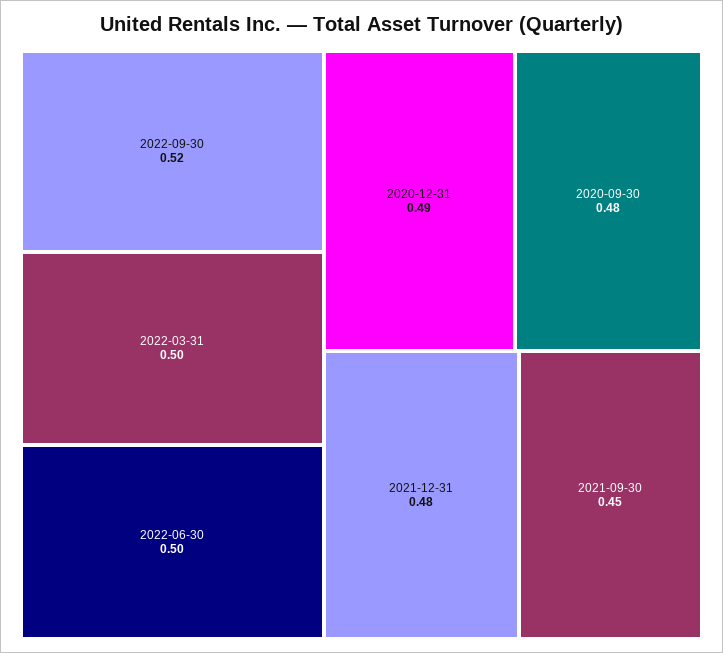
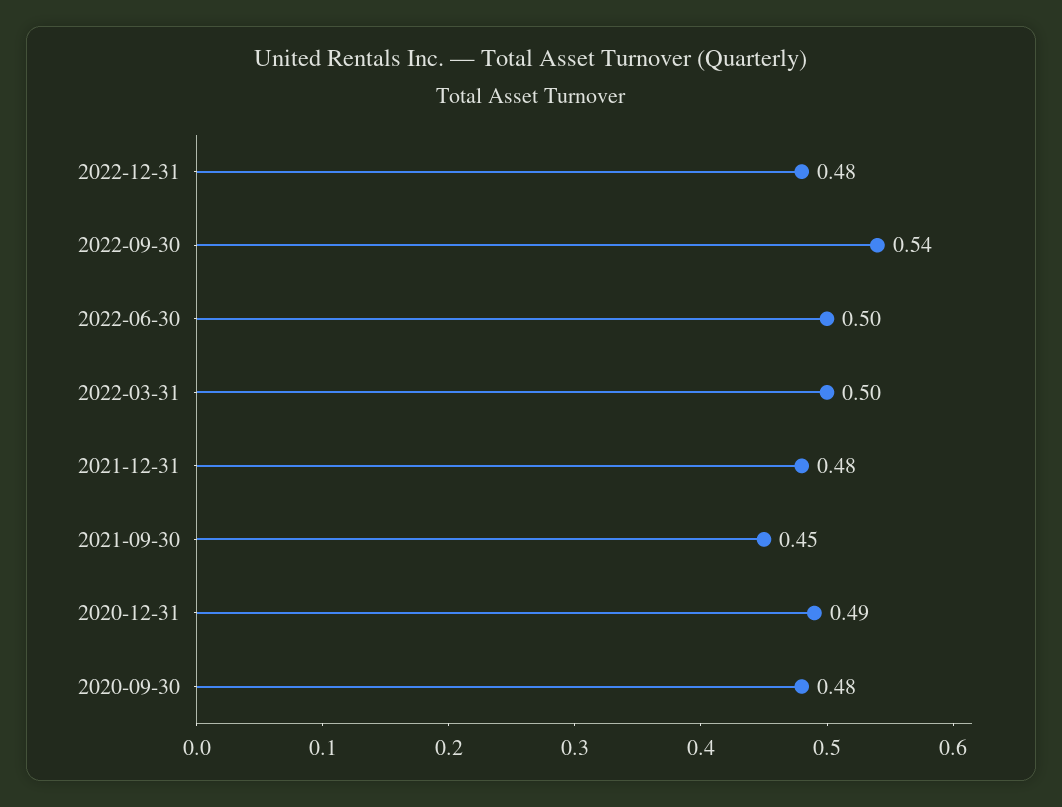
2022-09-30: 0.52 -> 0.54
2022-12-31: none -> 0.48

